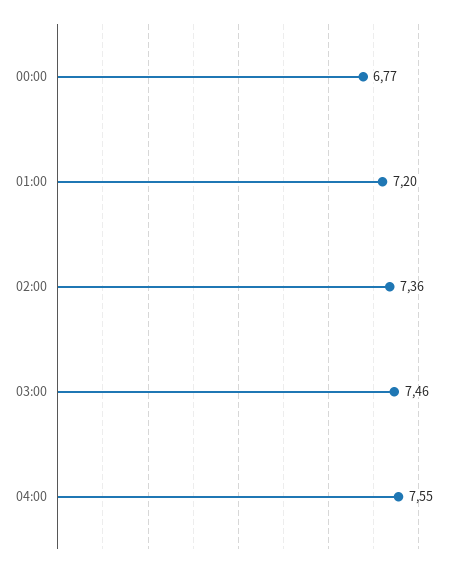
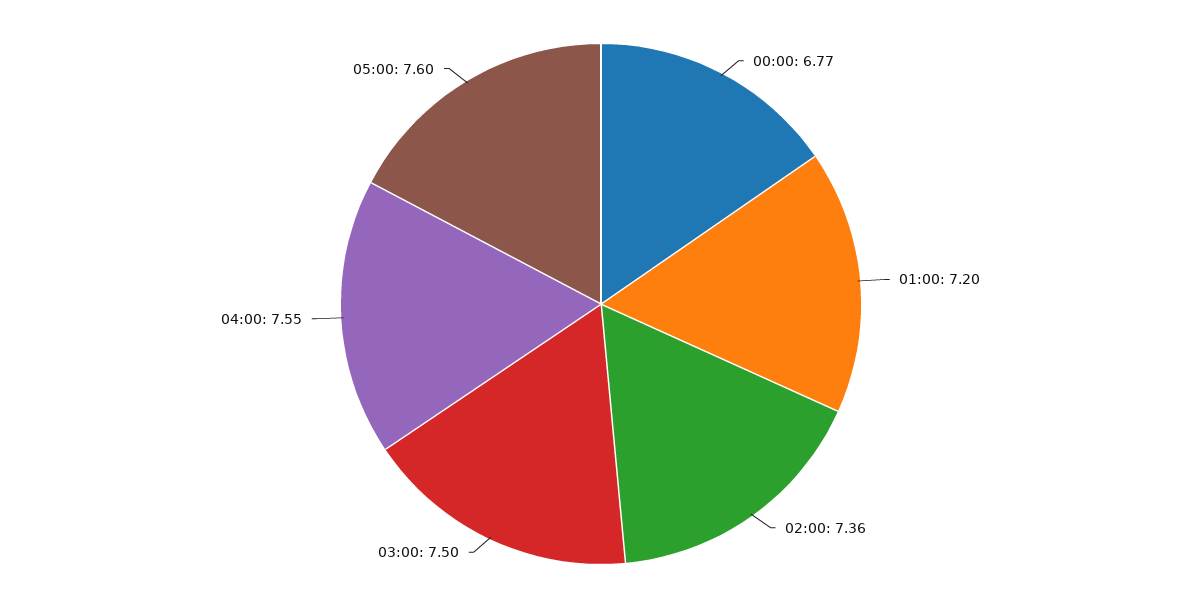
03:00: 7.46 -> 7.5
05:00: none -> 7.6

